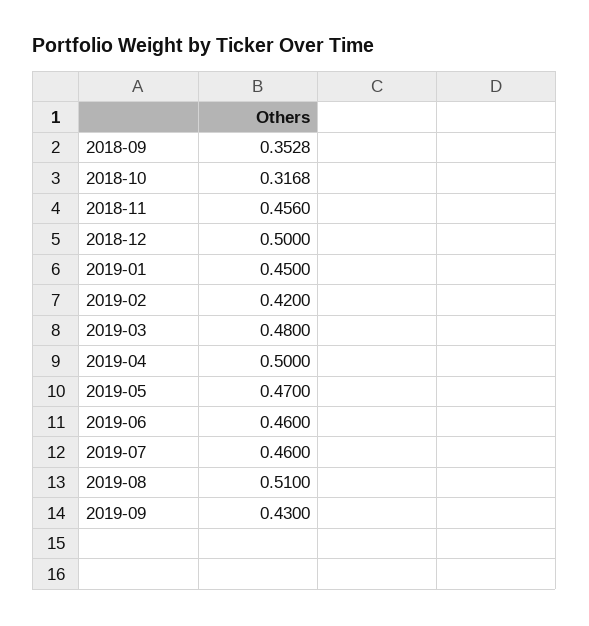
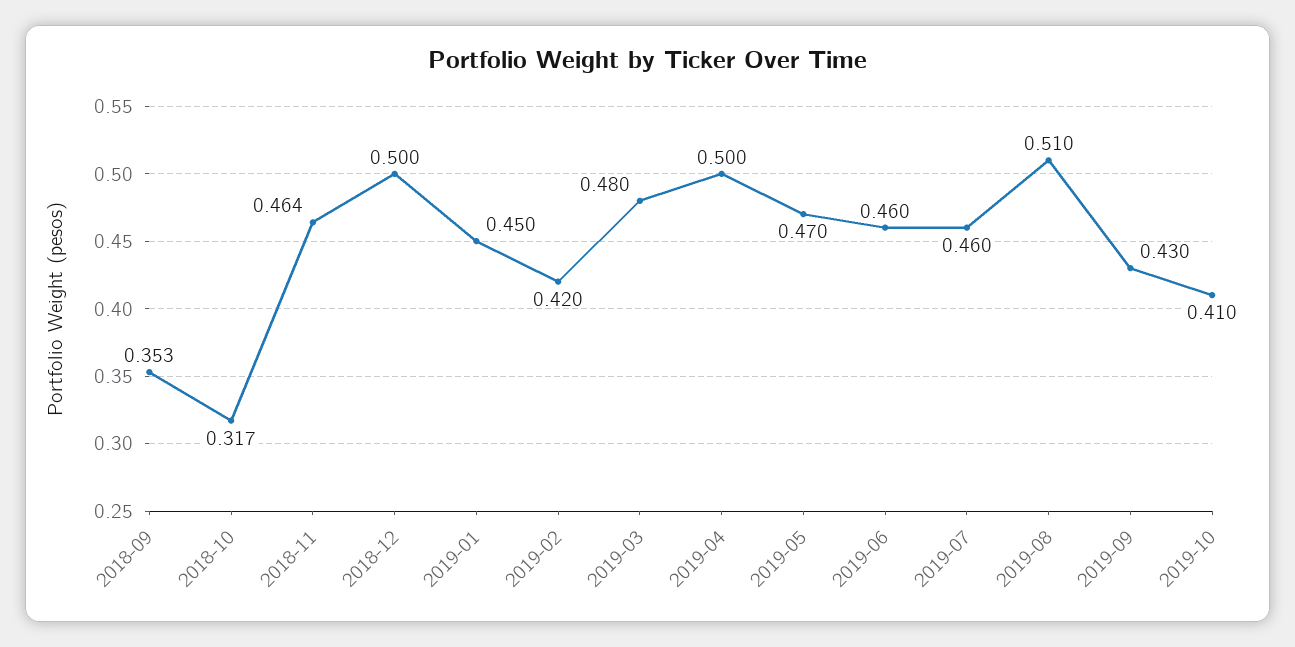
2018-11: 0.456 -> 0.464
2019-10: none -> 0.41

